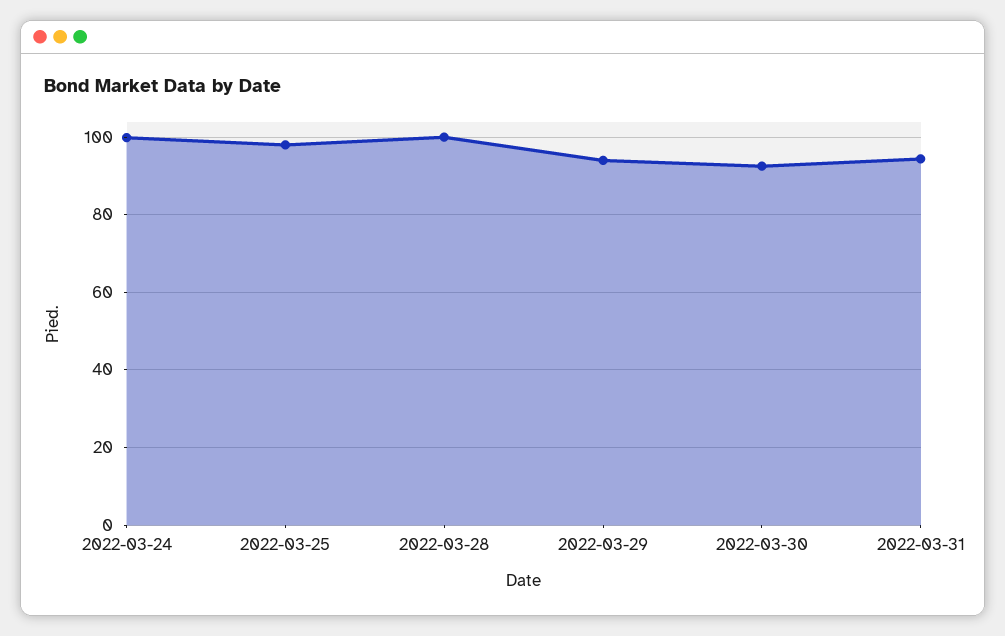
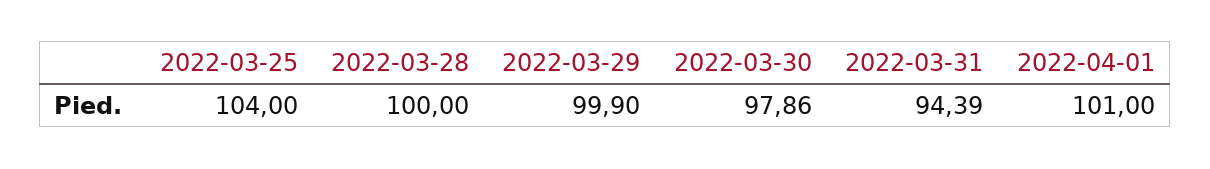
2022-03-24: 100 -> none
2022-03-25: 98 -> 104
2022-03-29: 94 -> 99.9
2022-03-30: 92 -> 97.86
2022-04-01: none -> 101

